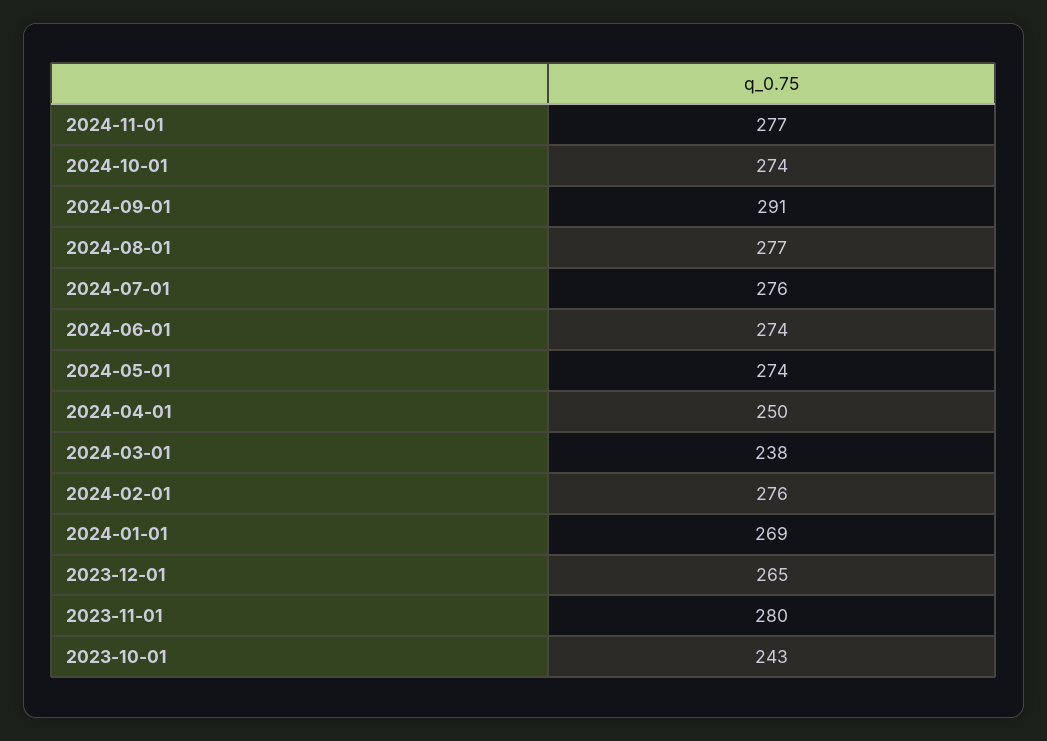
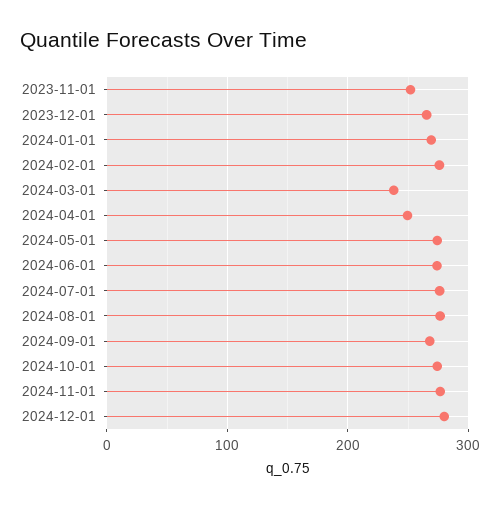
2024-09-01: 291 -> 270
2023-11-01: 280 -> 250
2023-10-01: 243 -> none
2024-12-01: none -> 280

